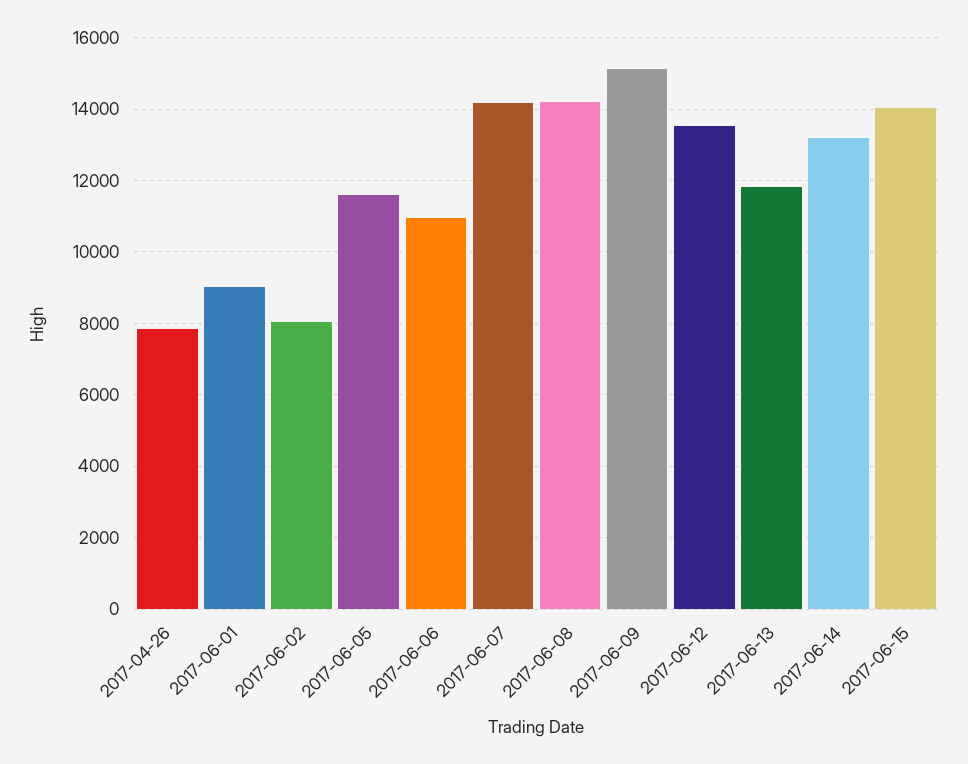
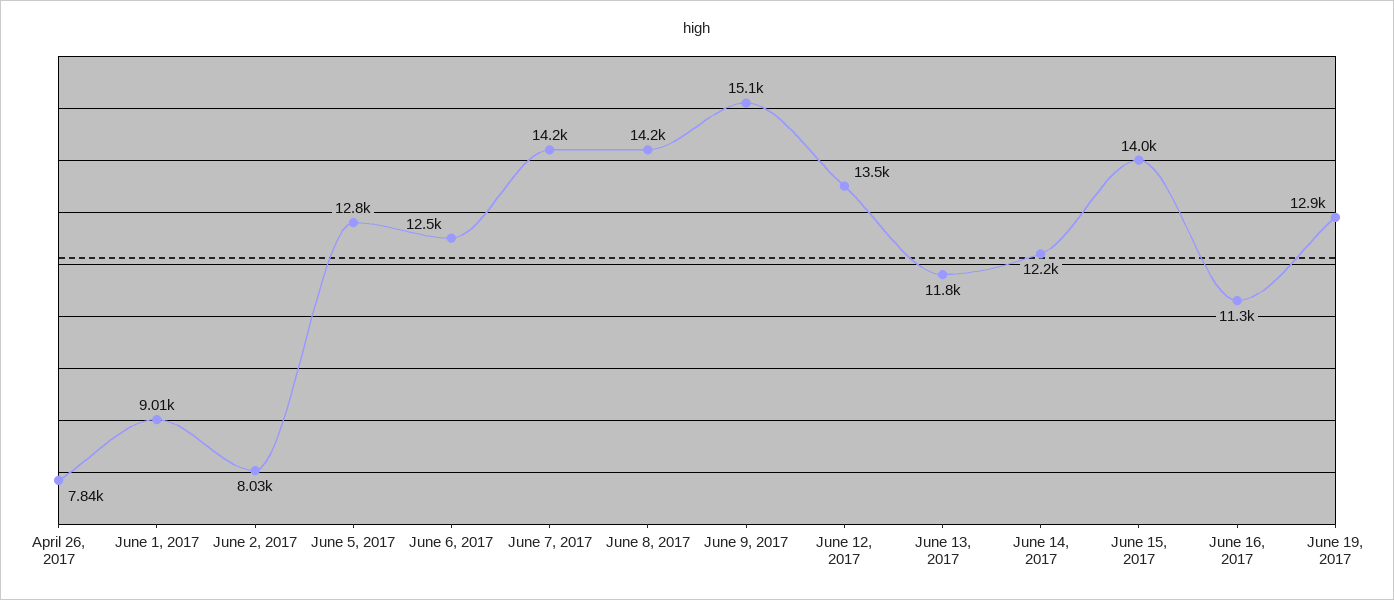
2017-06-05: 11600 -> 12800
2017-06-06: 11000 -> 12500
2017-06-14: 13200 -> 12200
June 16, 2017: none -> 11300
June 19, 2017: none -> 12900

